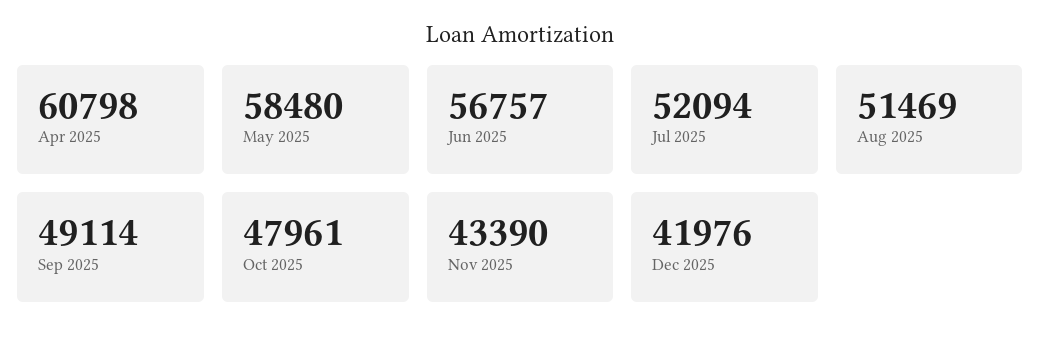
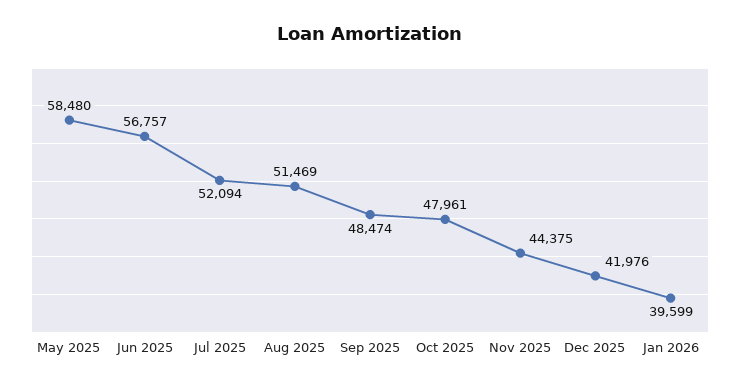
Apr 2025: 60798 -> none
Sep 2025: 49114 -> 48474
Nov 2025: 43390 -> 44375
Jan 2026: none -> 39599

